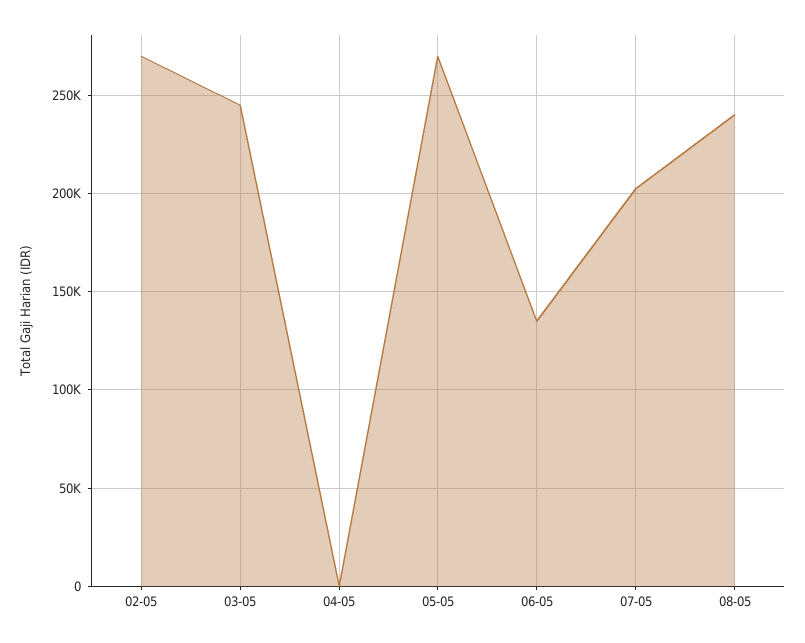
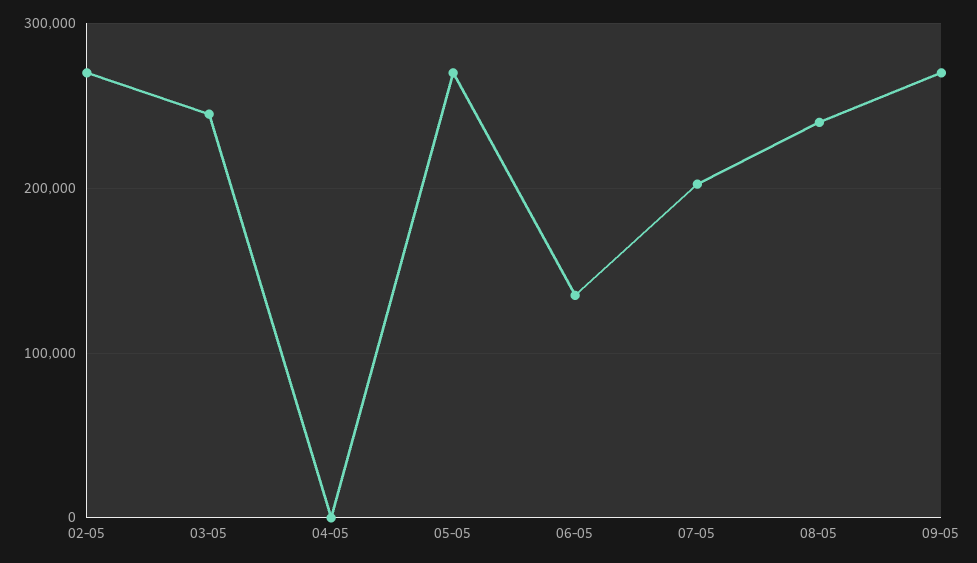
09-05: none -> 270000

